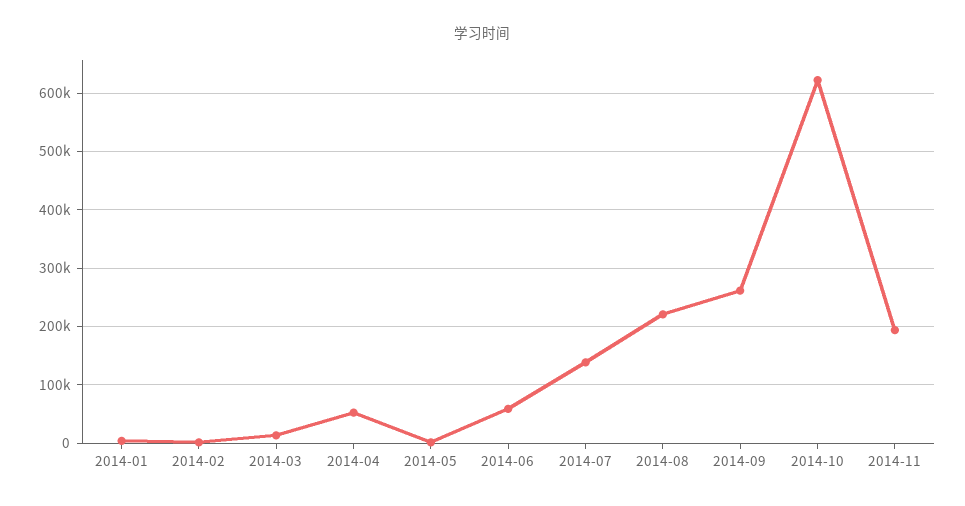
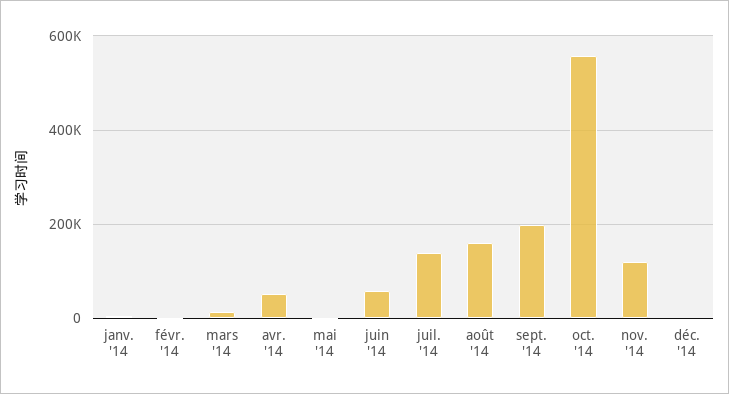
2014-08: 220000 -> 160000
2014-09: 260000 -> 200000
2014-10: 620000 -> 560000
2014-11: 200000 -> 120000
déc. '14: none -> 0

